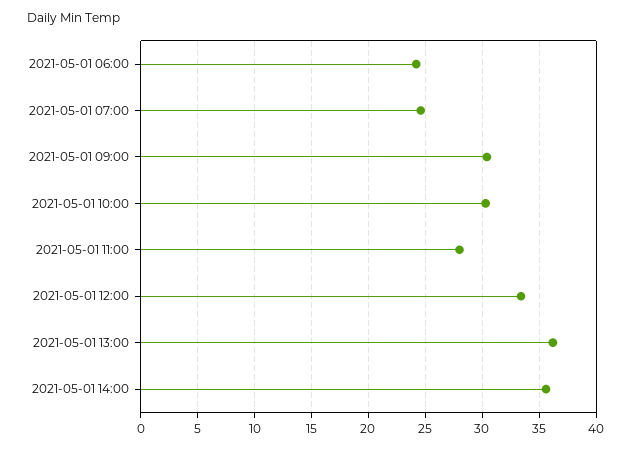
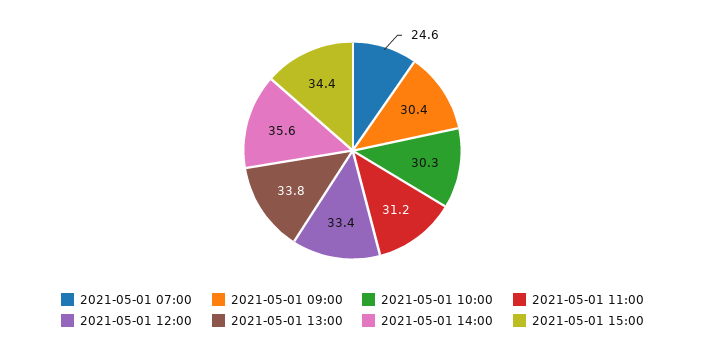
2021-05-01 06:00: 24 -> none
2021-05-01 11:00: 28 -> 31.2
2021-05-01 13:00: 36 -> 33.8
2021-05-01 15:00: none -> 34.4

